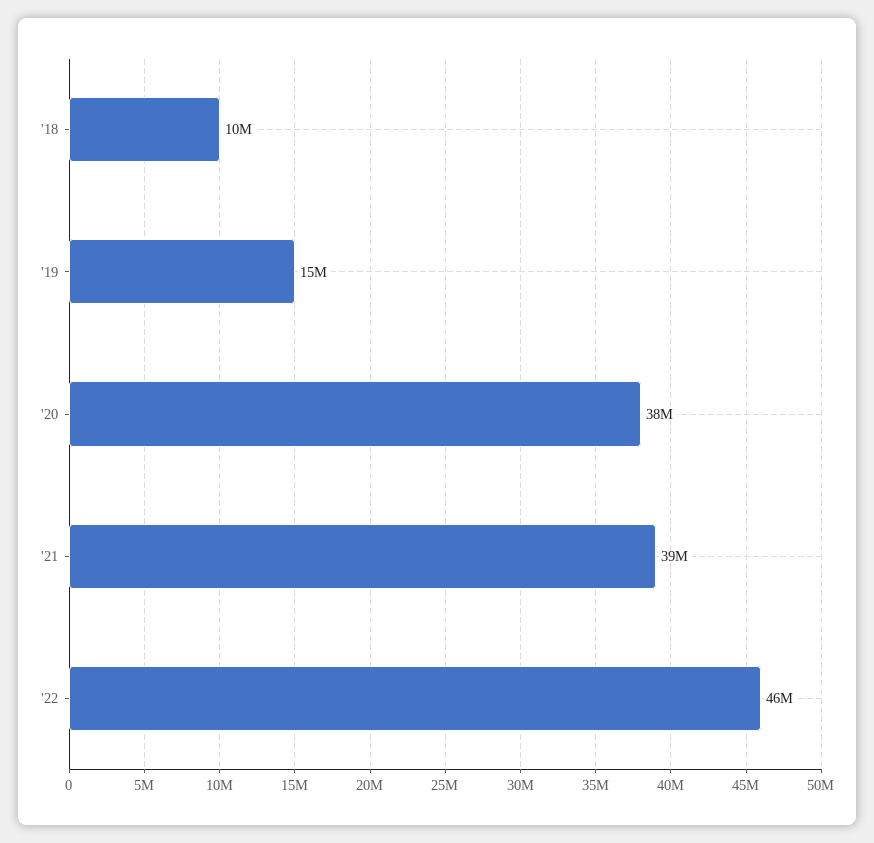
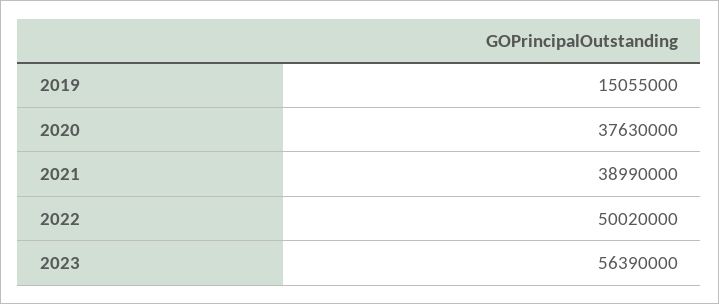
'18: 10000000 -> none
'22: 46000000 -> 50020000
2023: none -> 56390000

